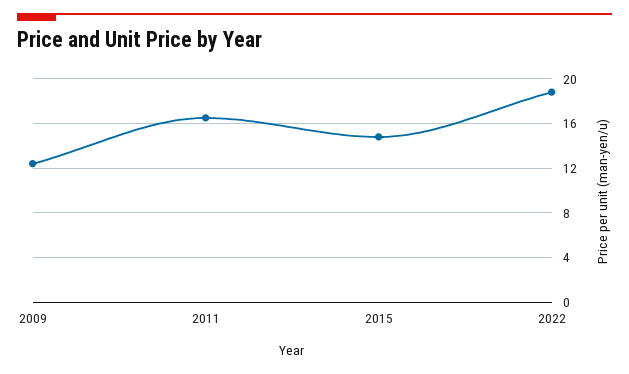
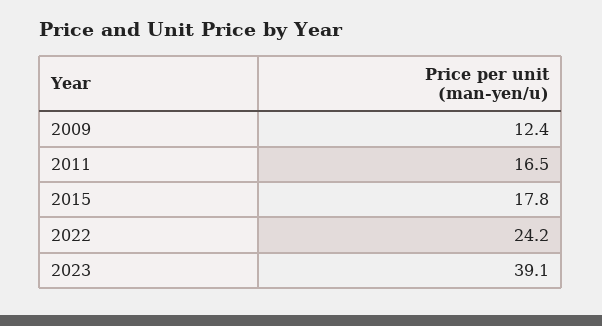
2015: 15 -> 17.8
2022: 19 -> 24.2
2023: none -> 39.1

